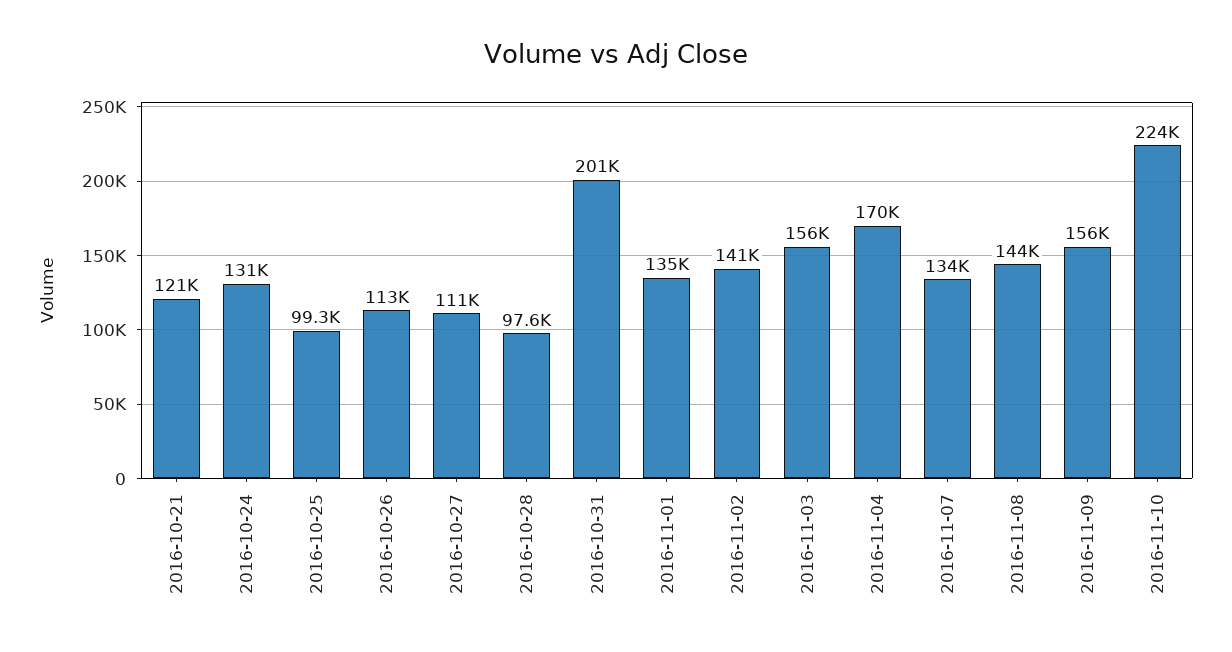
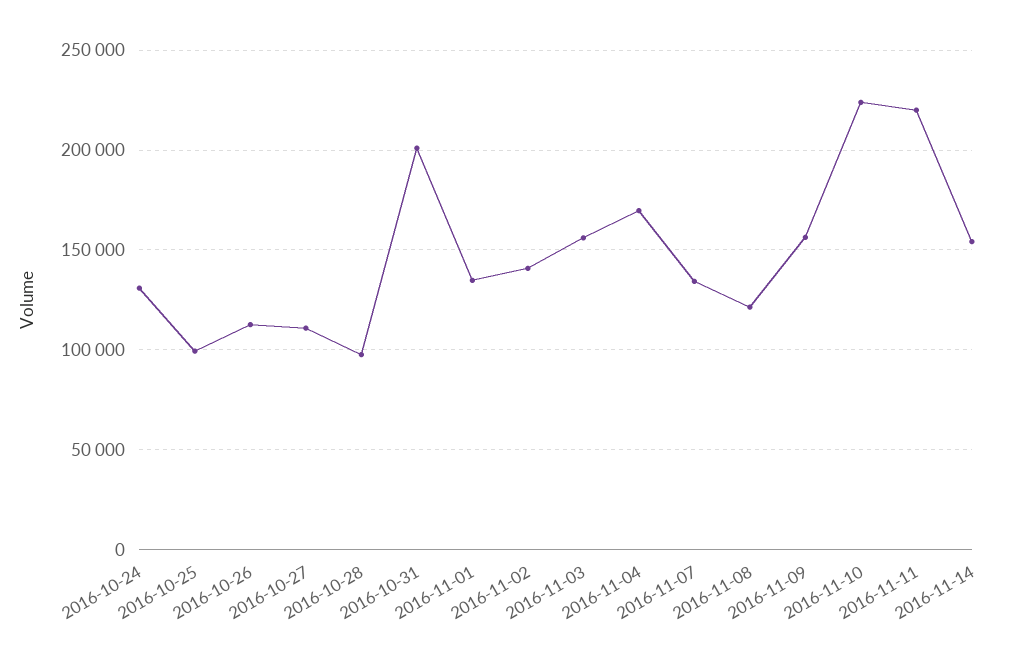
2016-10-21: 121000 -> none
2016-11-08: 144000 -> 120000
2016-11-11: none -> 220000
2016-11-14: none -> 155000

